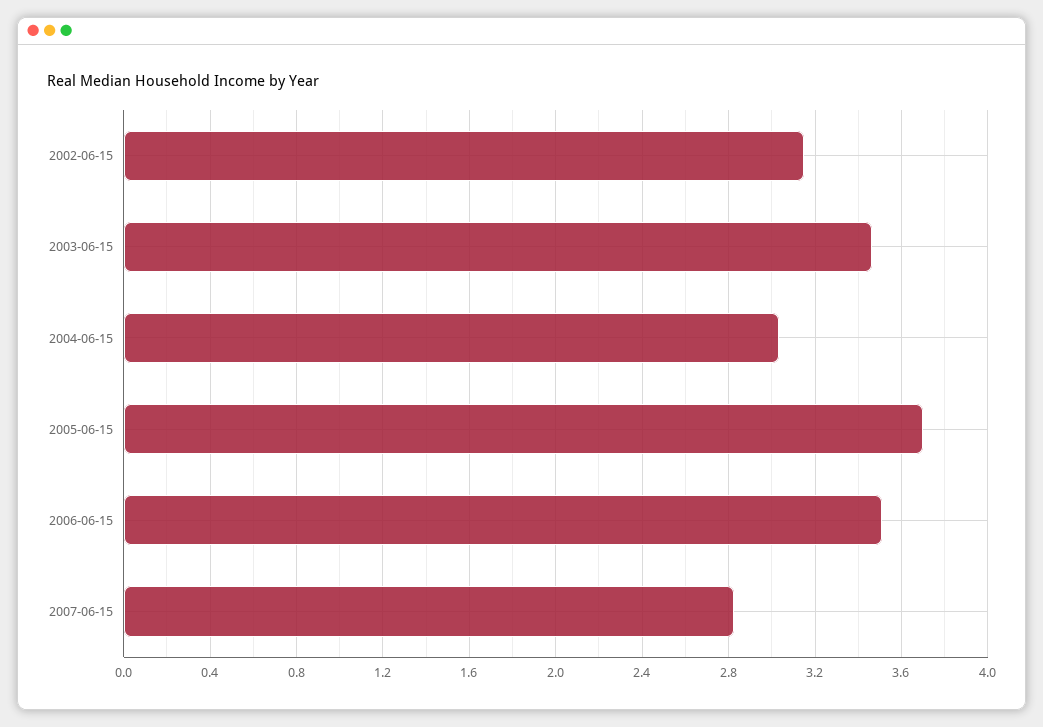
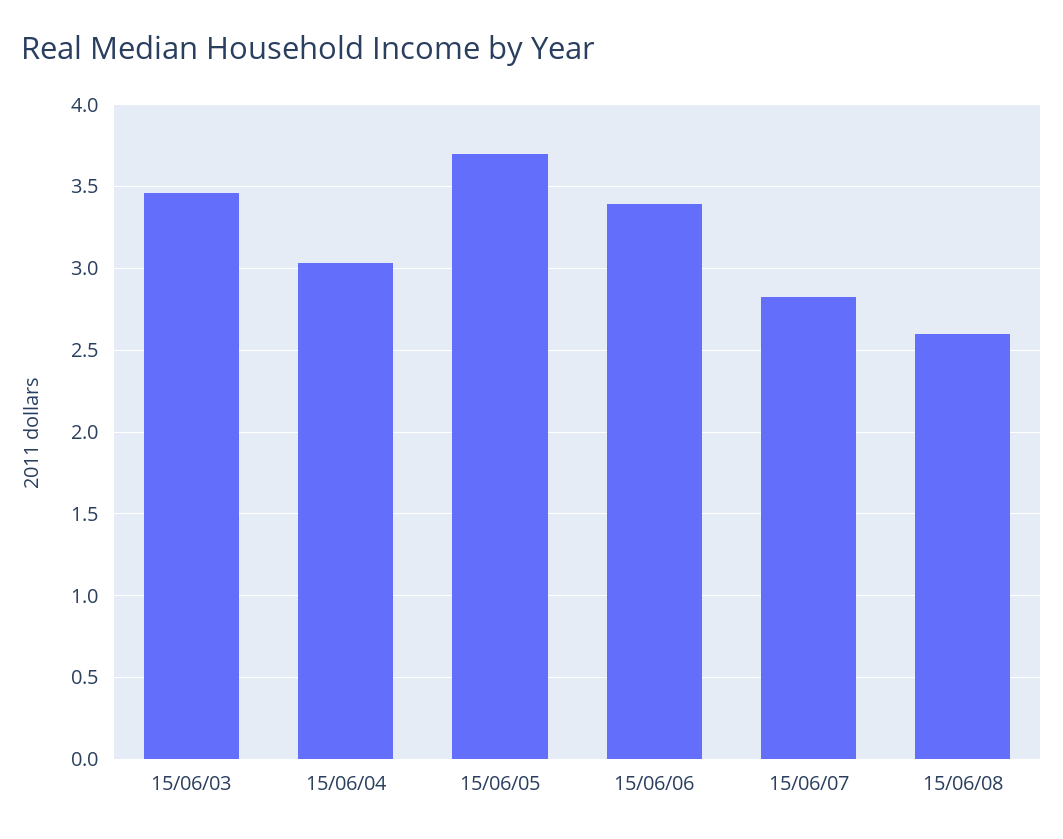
2002-06-15: 3.15 -> none
2006-06-15: 3.5 -> 3.4
15/06/08: none -> 2.6

